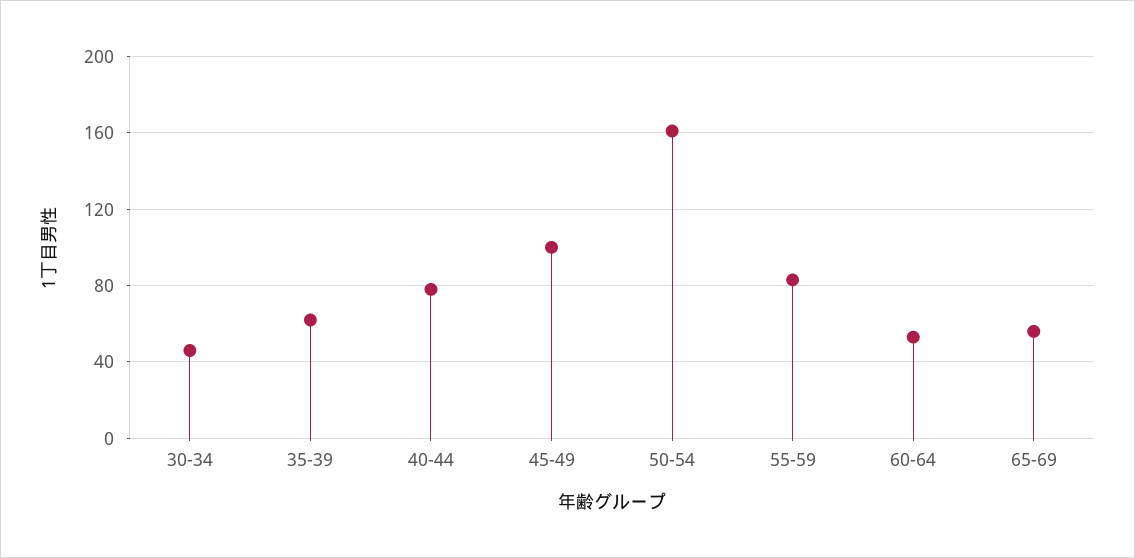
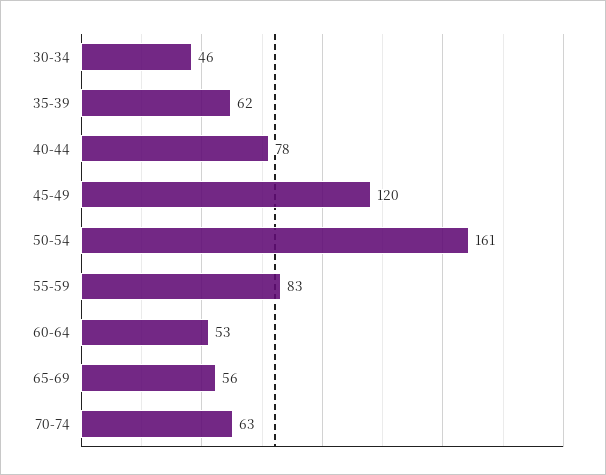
45-49: 100 -> 120
70-74: none -> 63

